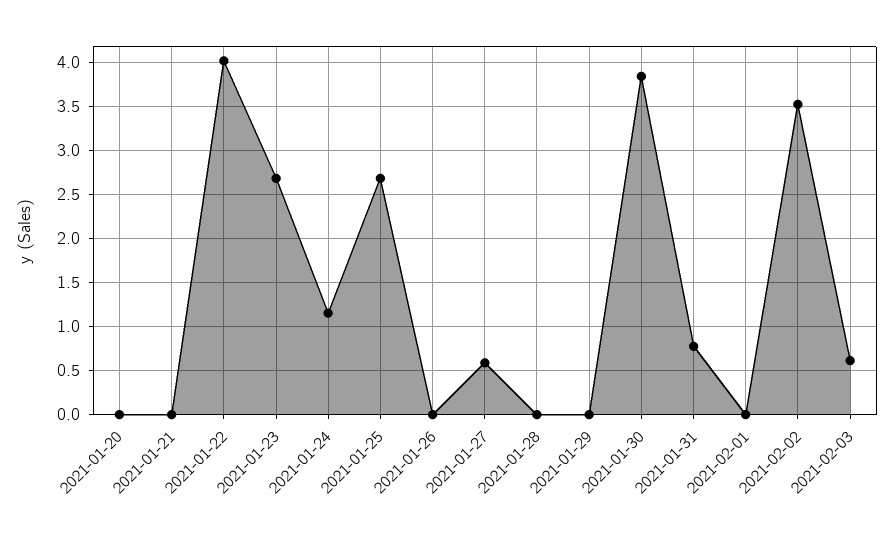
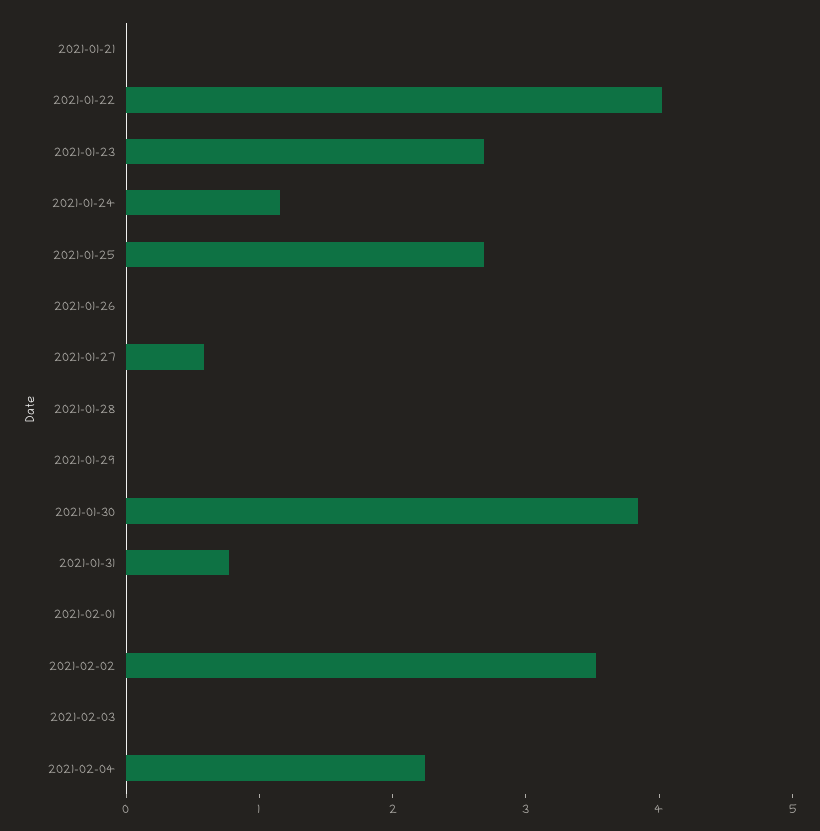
2021-01-20: 0 -> none
2021-02-03: 0.6 -> 0
2021-02-04: none -> 2.2

